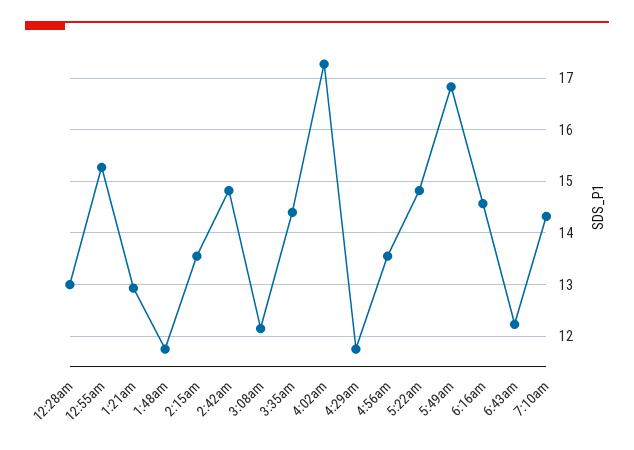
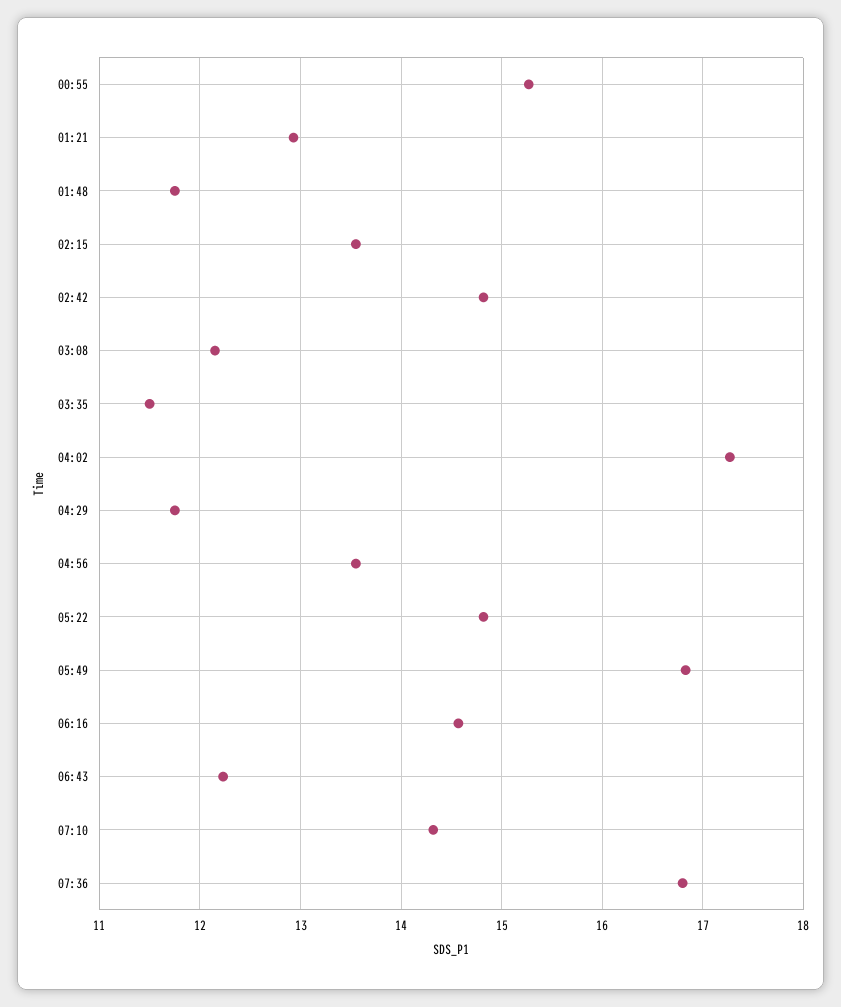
12:28am: 13 -> none
3:35am: 14.4 -> 11.5
07:36: none -> 16.8

